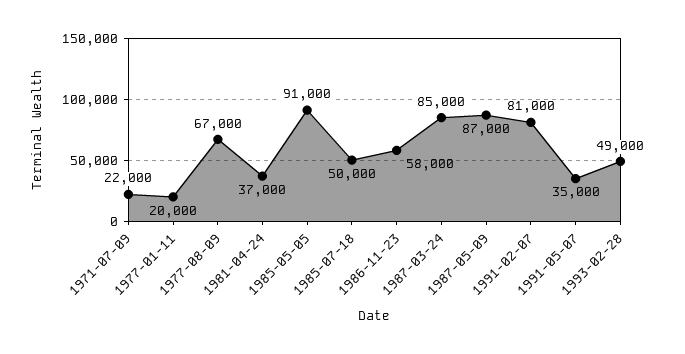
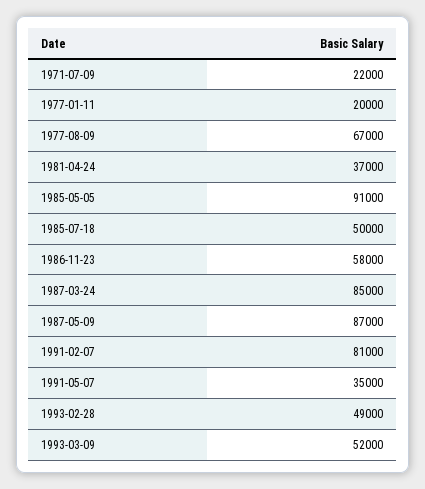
1993-03-09: none -> 52000

